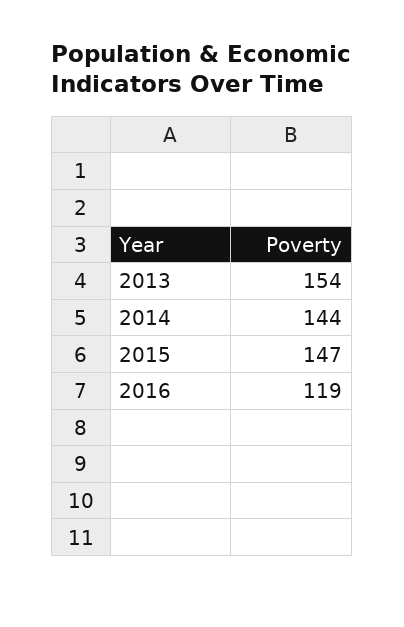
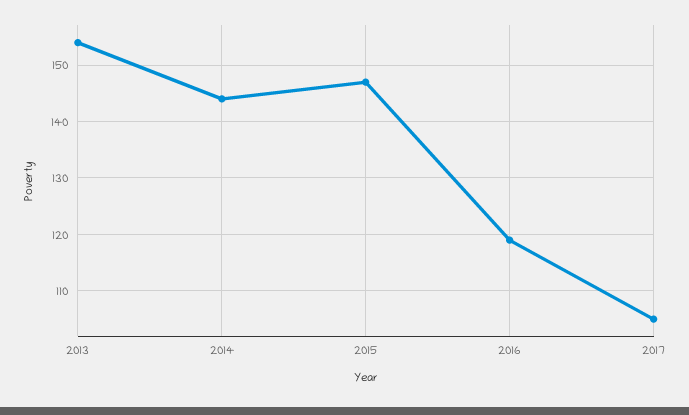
2017: none -> 105

